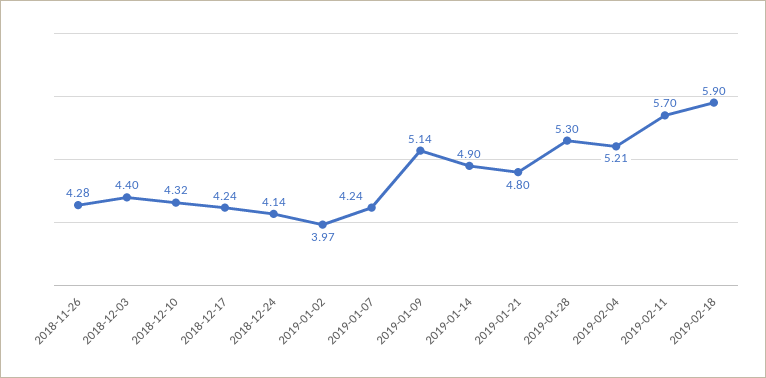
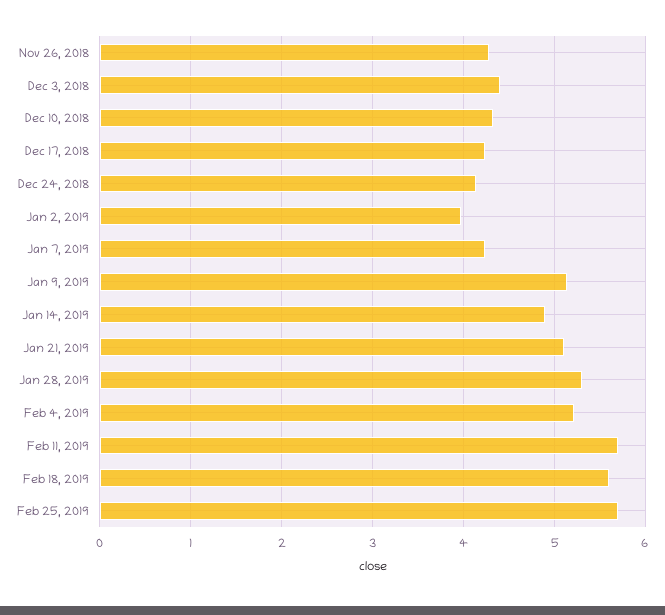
2019-01-21: 4.8 -> 5.1
2019-02-18: 5.9 -> 5.6
Feb 25, 2019: none -> 5.7

